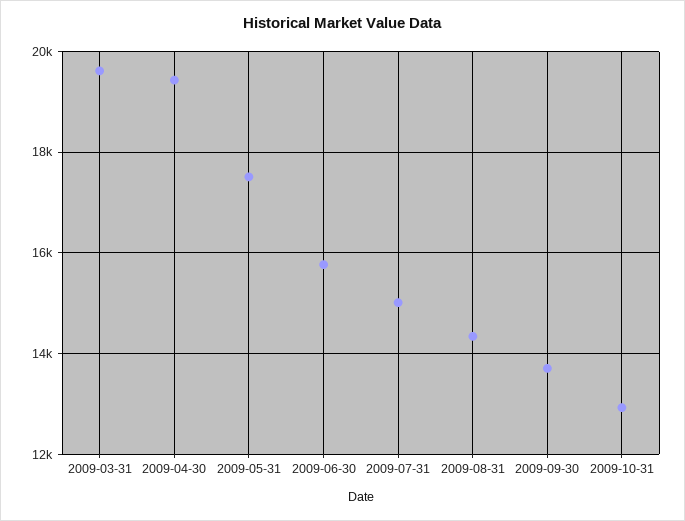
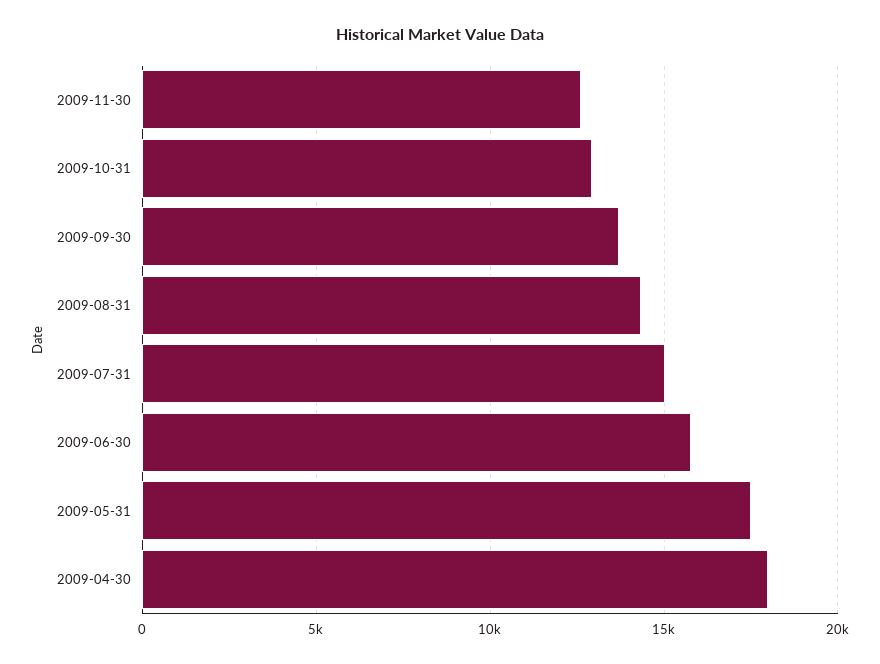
2009-03-31: 19600 -> none
2009-04-30: 19400 -> 18000
2009-11-30: none -> 12500

